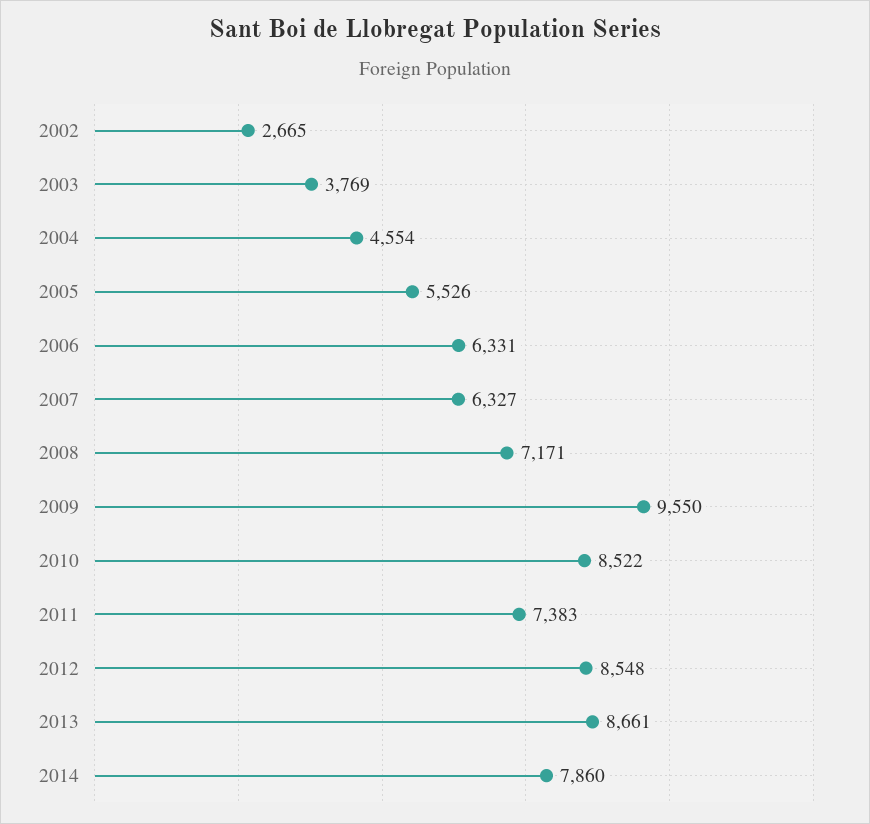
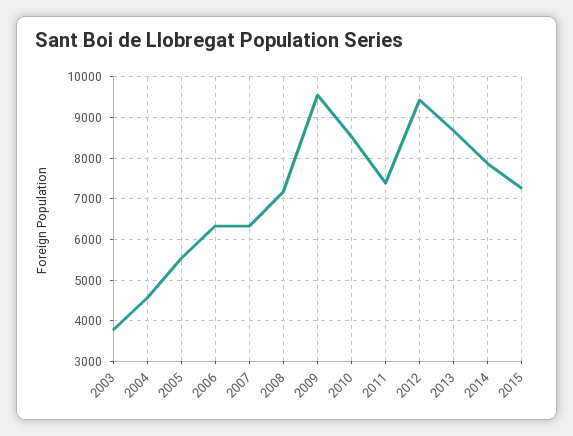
2002: 2665 -> none
2012: 8548 -> 9400
2015: none -> 7200

